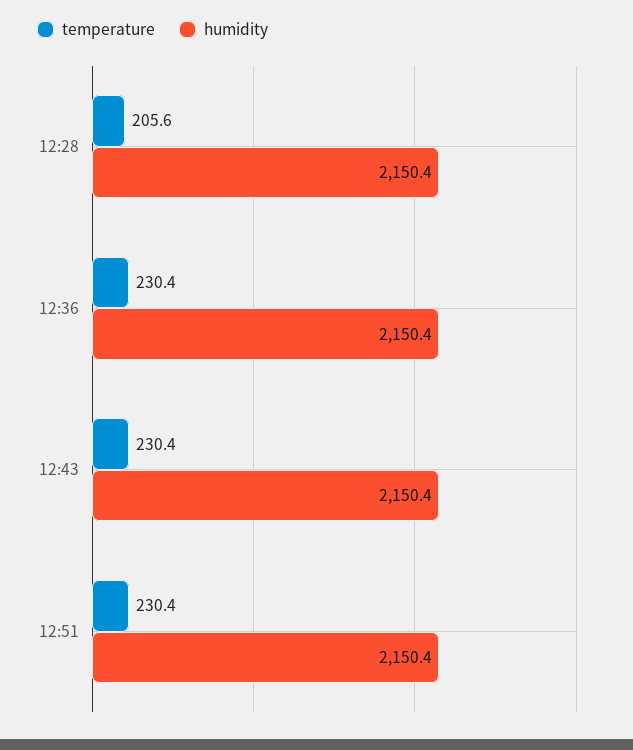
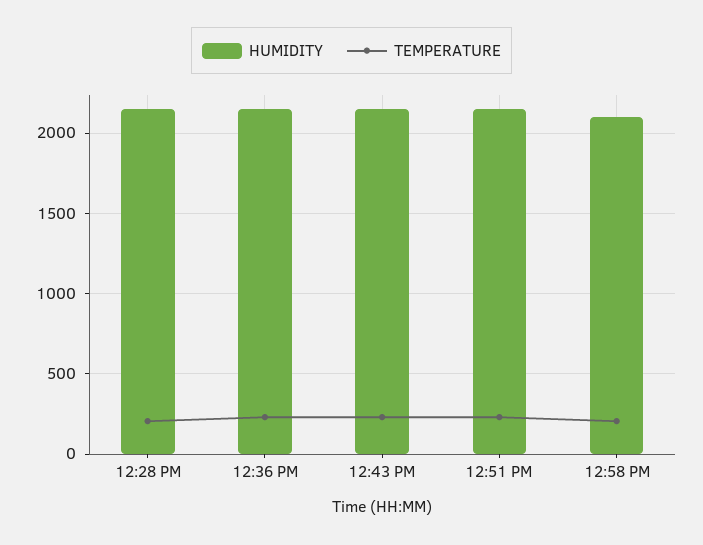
humidity, 12:58 PM: none -> 2100
temperature, 12:58 PM: none -> 200

